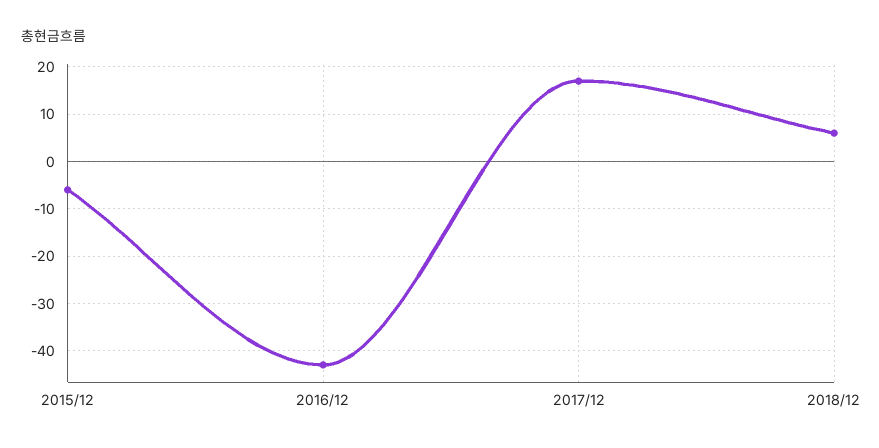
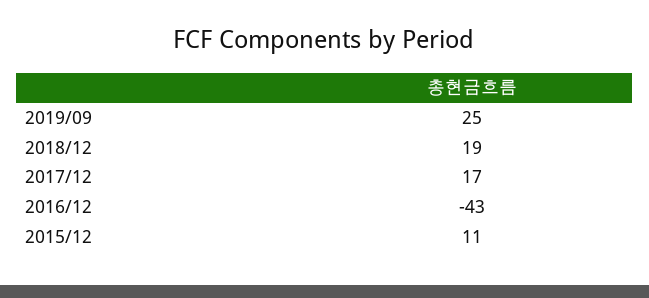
2015/12: -5 -> 11
2018/12: 5 -> 19
2019/09: none -> 25

